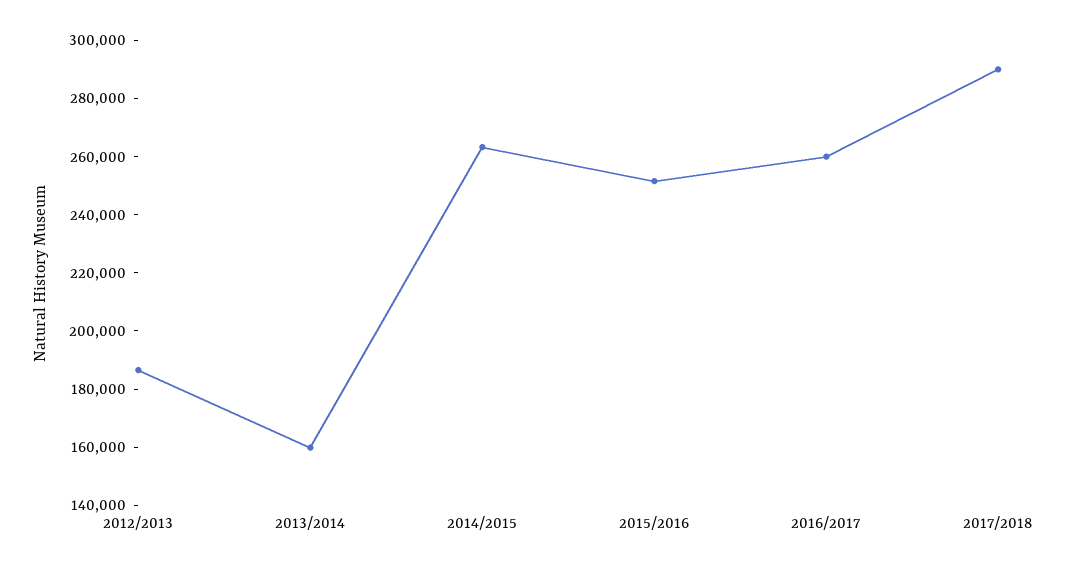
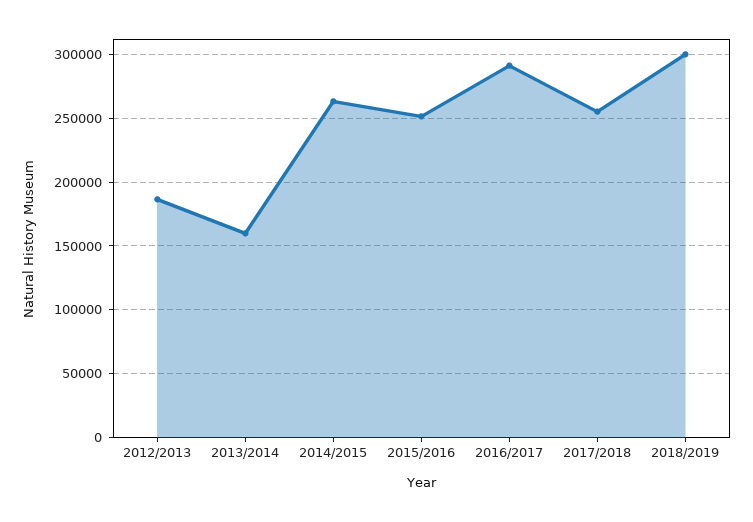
2016/2017: 260000 -> 290000
2017/2018: 290000 -> 255000
2018/2019: none -> 300000

